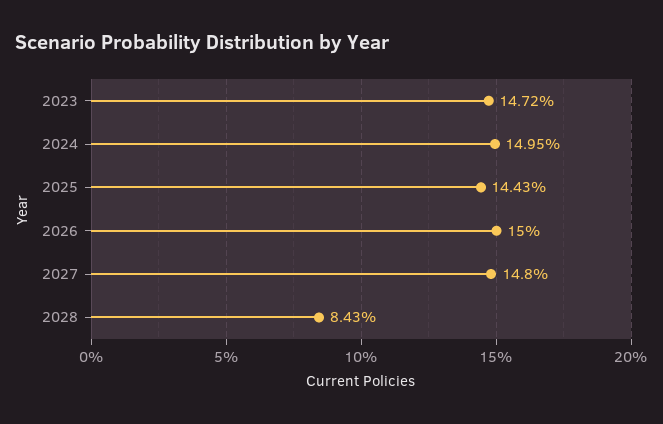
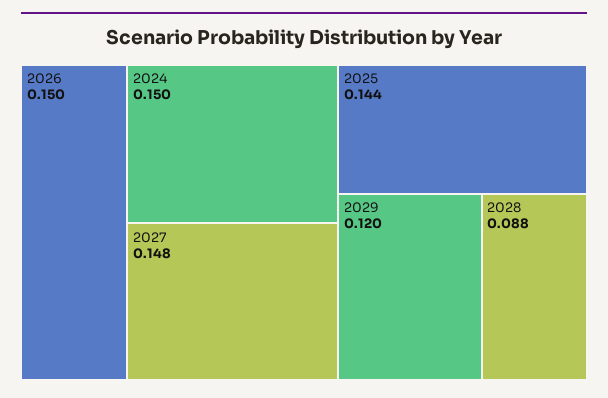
2023: 0.1472 -> none
2028: 0.0843 -> 0.088
2029: none -> 0.12

